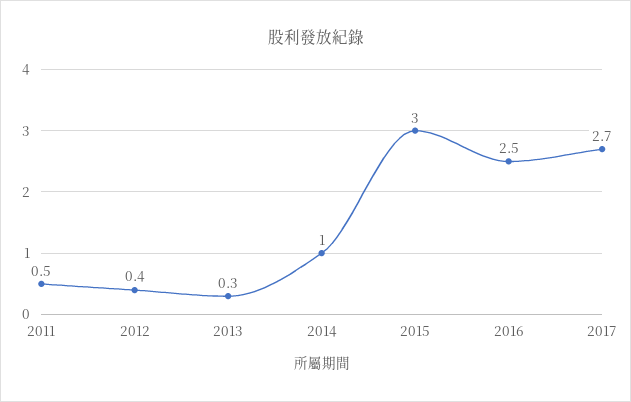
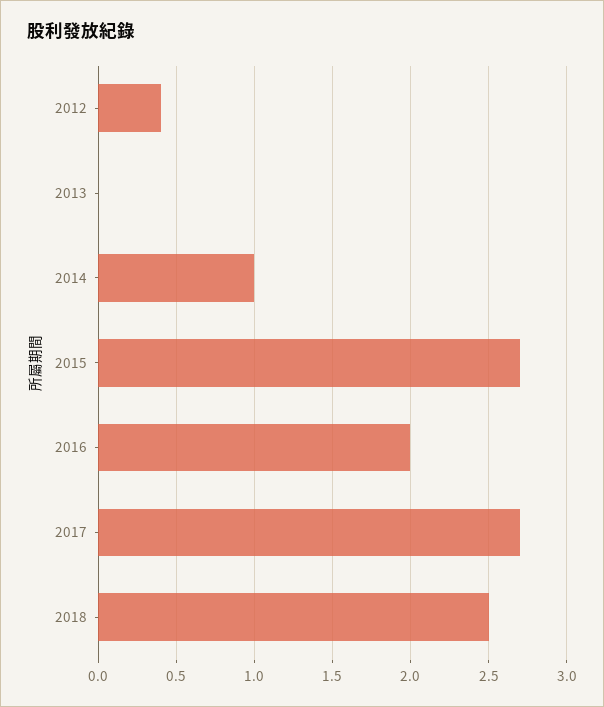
2011: 0.5 -> none
2013: 0.3 -> 0
2015: 3 -> 2.7
2016: 2.5 -> 2
2018: none -> 2.5

